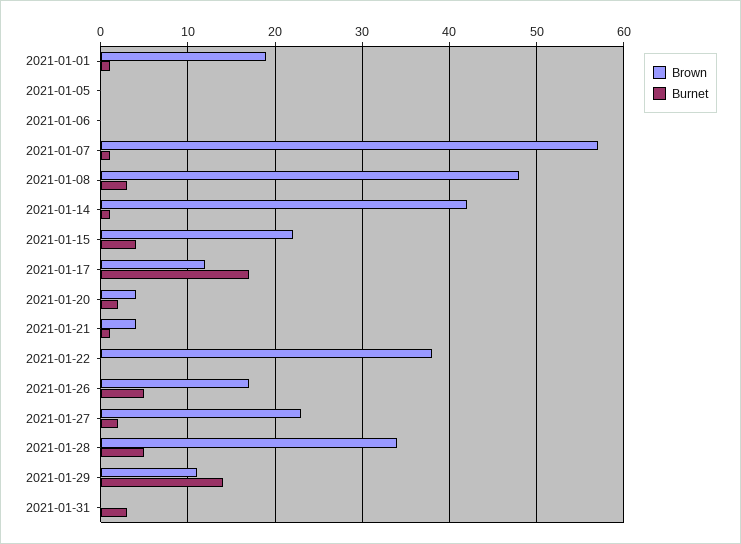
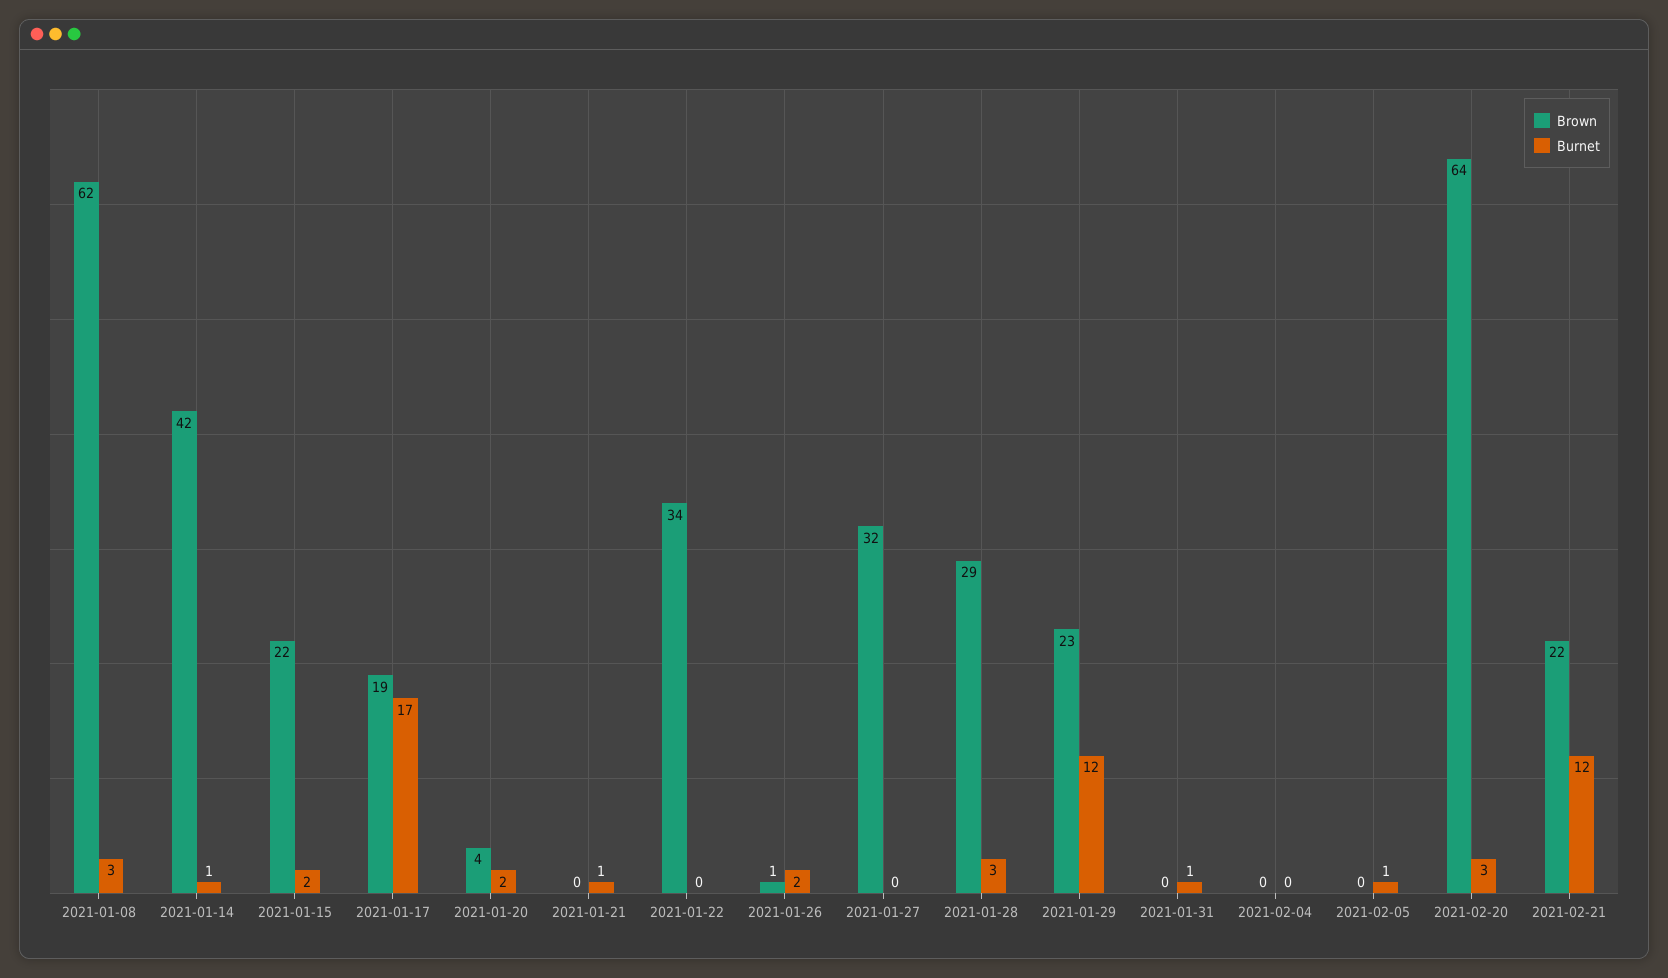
Brown, 2021-01-01: 19 -> none
Burnet, 2021-01-01: 1 -> none
Brown, 2021-01-05: 0 -> none
Burnet, 2021-01-05: 0 -> none
Brown, 2021-01-06: 0 -> none
Burnet, 2021-01-06: 0 -> none
Brown, 2021-01-07: 57 -> none
Burnet, 2021-01-07: 1 -> none
Brown, 2021-01-08: 48 -> 62
Burnet, 2021-01-15: 4 -> 2
Brown, 2021-01-17: 12 -> 19
Brown, 2021-01-21: 4 -> 0
Brown, 2021-01-22: 38 -> 34
Brown, 2021-01-26: 17 -> 1
Burnet, 2021-01-26: 5 -> 2
Brown, 2021-01-27: 23 -> 32
Burnet, 2021-01-27: 2 -> 0
Brown, 2021-01-28: 34 -> 29
Burnet, 2021-01-28: 5 -> 3
Brown, 2021-01-29: 11 -> 23
Burnet, 2021-01-29: 14 -> 12
Burnet, 2021-01-31: 3 -> 1
Brown, 2021-02-04: none -> 0
Burnet, 2021-02-04: none -> 0
Brown, 2021-02-05: none -> 0
Burnet, 2021-02-05: none -> 1
Brown, 2021-02-20: none -> 64
Burnet, 2021-02-20: none -> 3
Brown, 2021-02-21: none -> 22
Burnet, 2021-02-21: none -> 12

